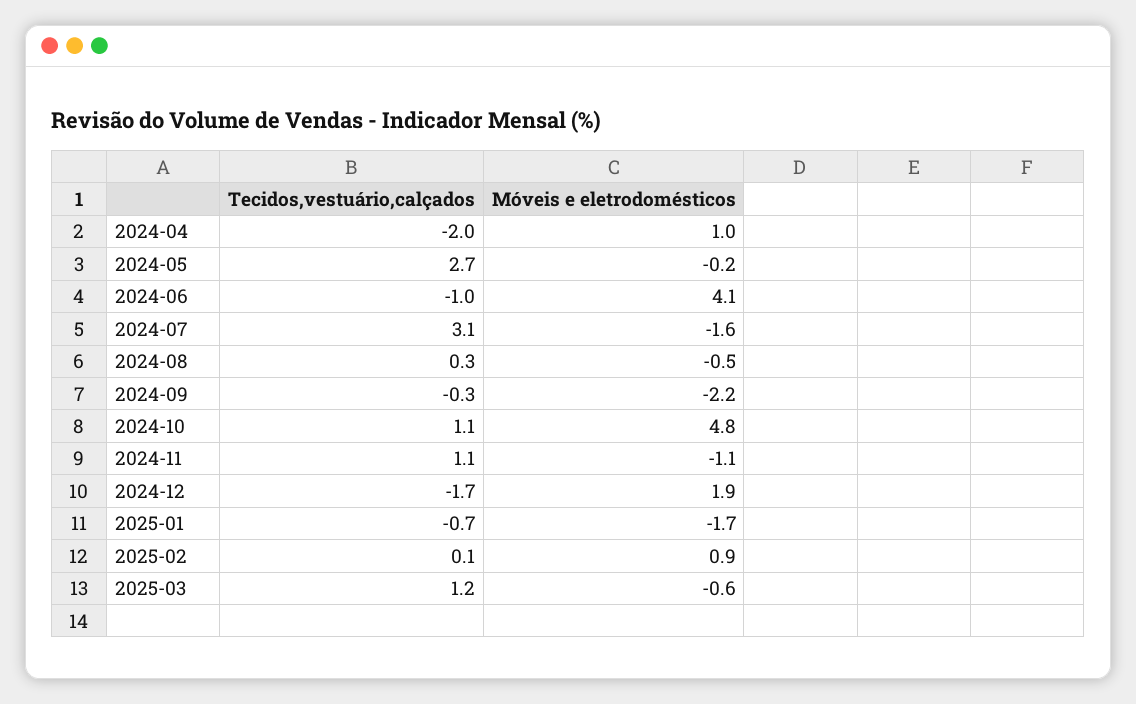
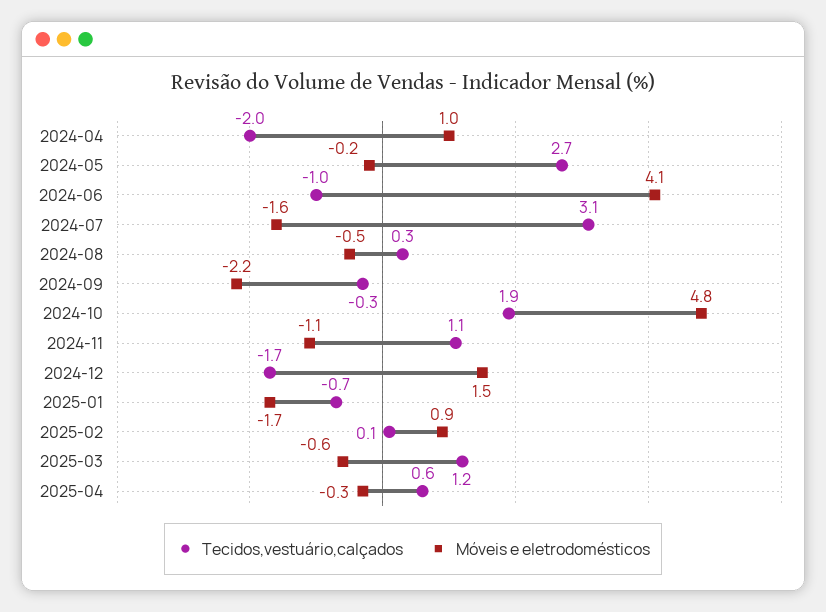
Tecidos,vestuário,calçados, 2024-10: 1.1 -> 1.9
Móveis e eletrodomésticos, 2024-12: 1.9 -> 1.5
Tecidos,vestuário,calçados, 2025-04: none -> 0.6
Móveis e eletrodomésticos, 2025-04: none -> -0.3

